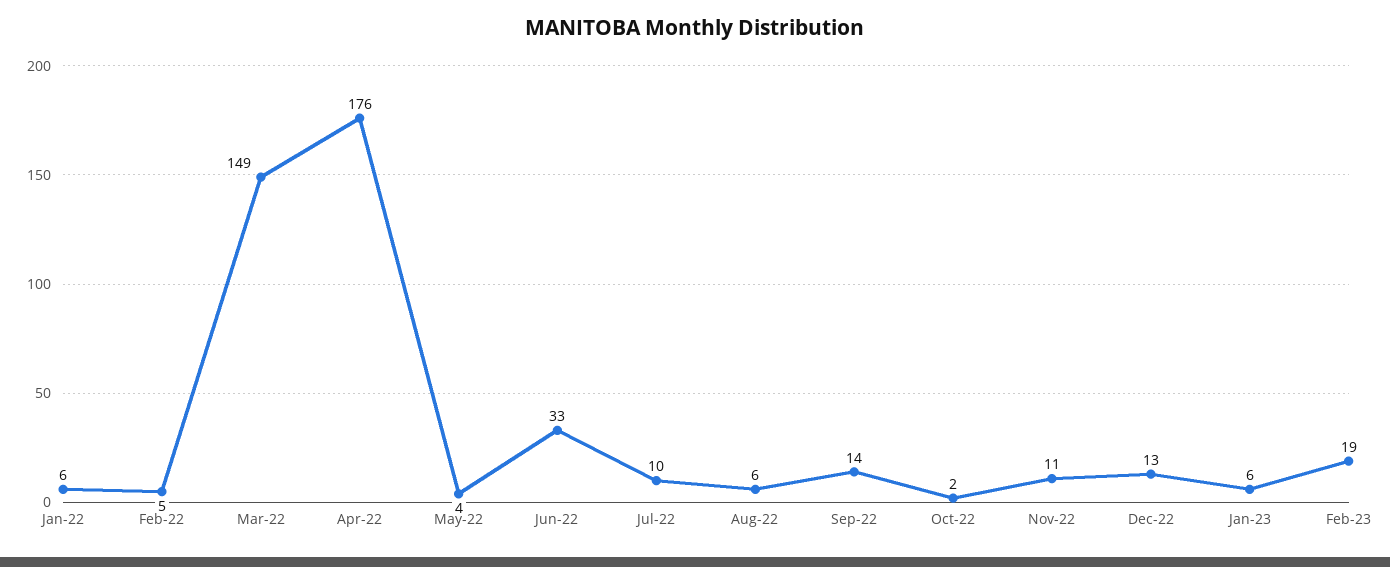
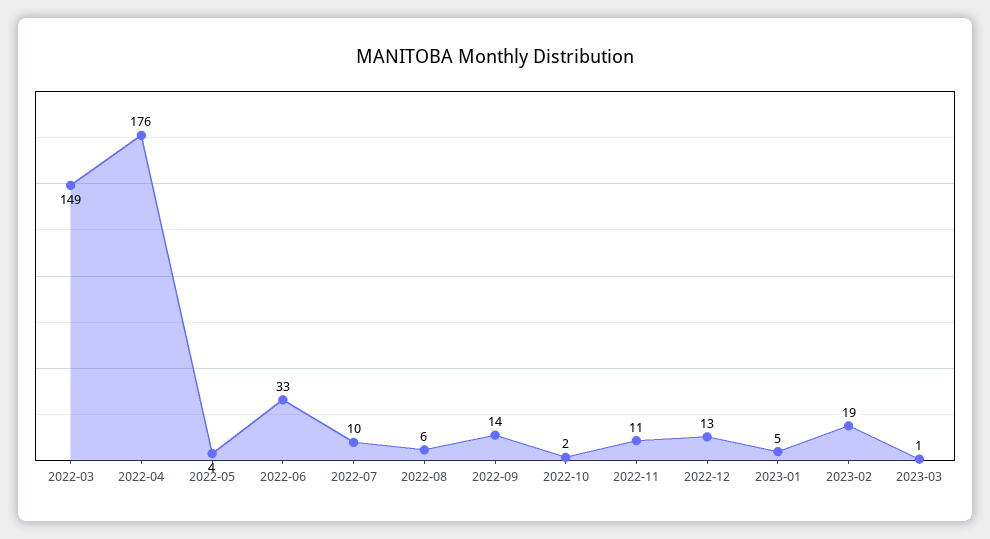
Jan-22: 6 -> none
Feb-22: 5 -> none
Jan-23: 6 -> 5
2023-03: none -> 1

